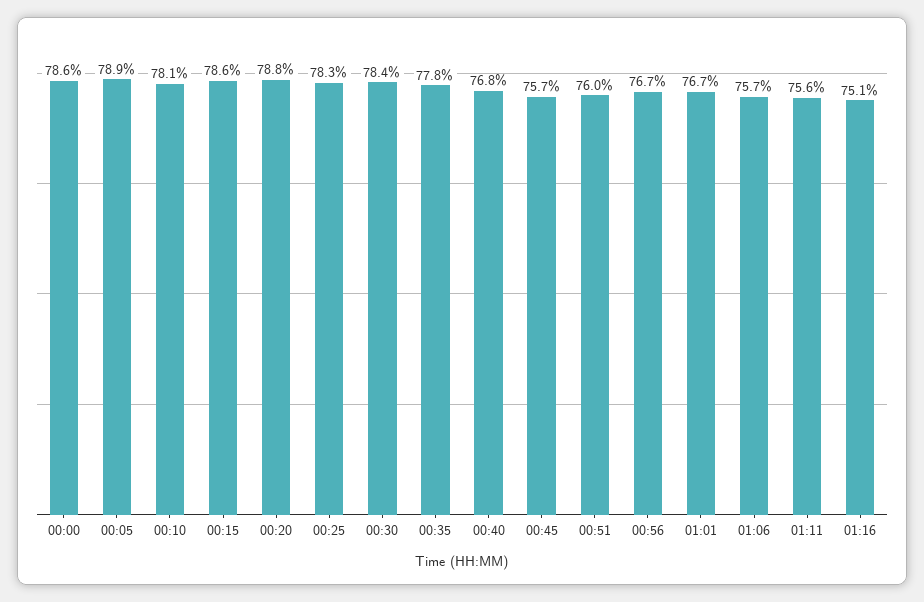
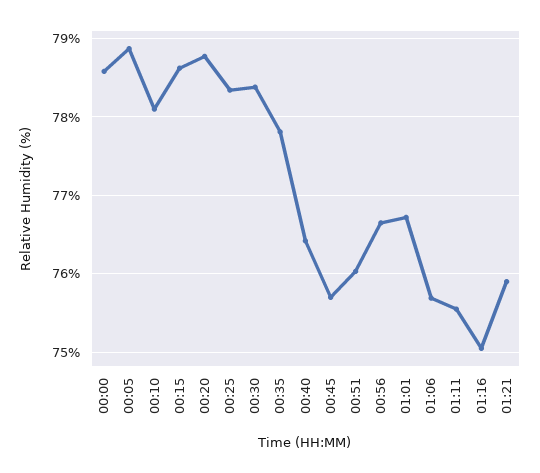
00:40: 76.8 -> 76.4
01:21: none -> 75.9

